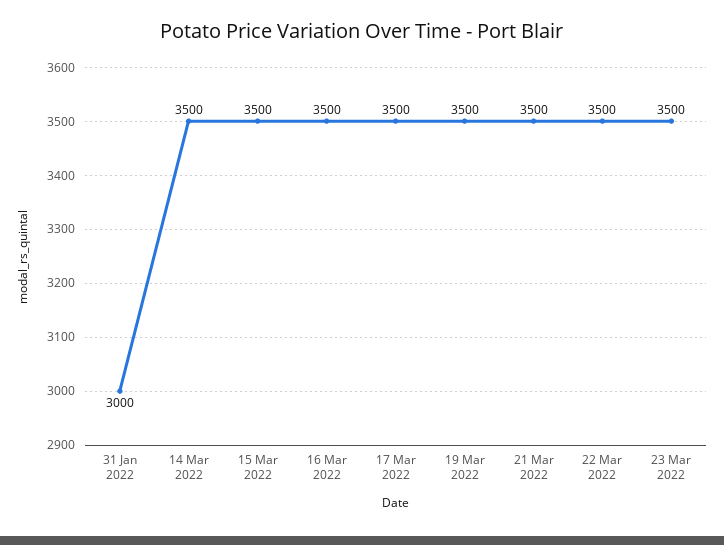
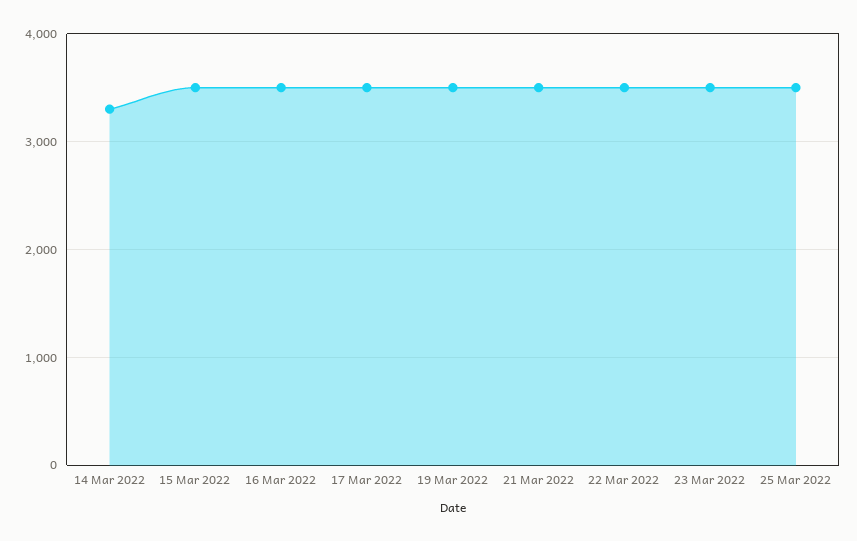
31 Jan 2022: 3000 -> none
14 Mar 2022: 3500 -> 3300
25 Mar 2022: none -> 3500

